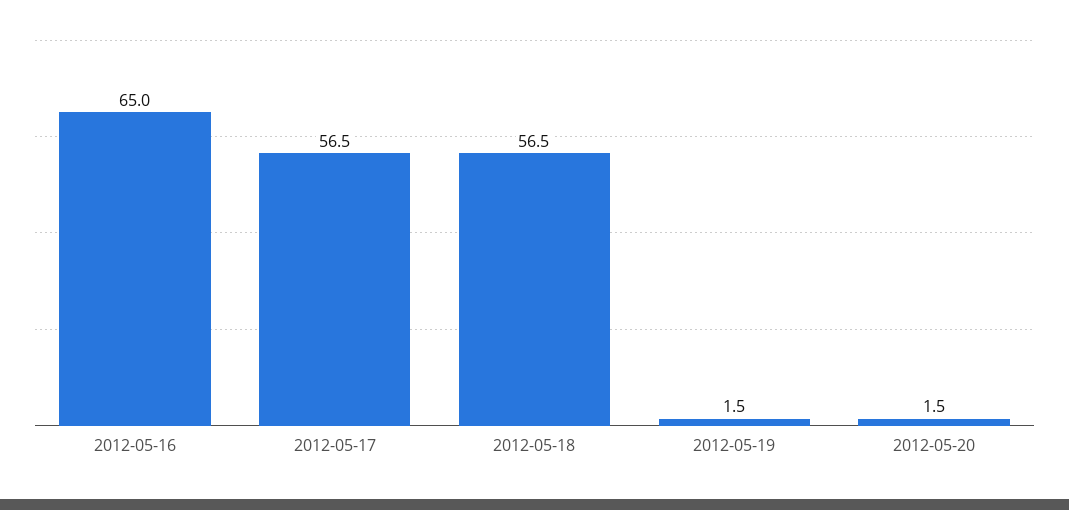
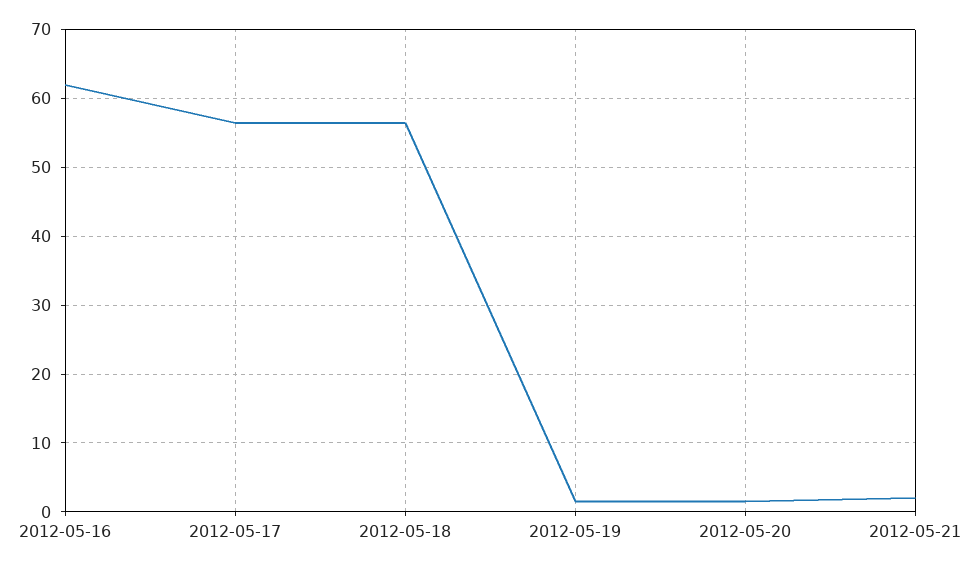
2012-05-16: 65 -> 62
2012-05-21: none -> 2

